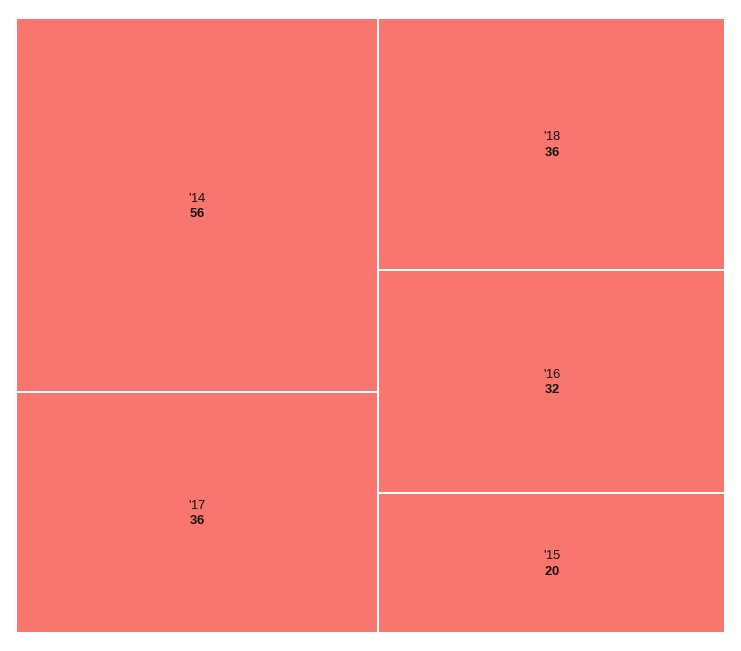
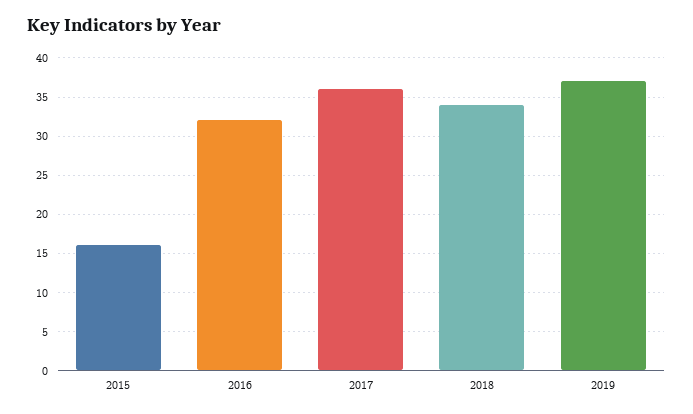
'14: 56 -> none
'18: 36 -> 34
'15: 20 -> 16
2019: none -> 37

